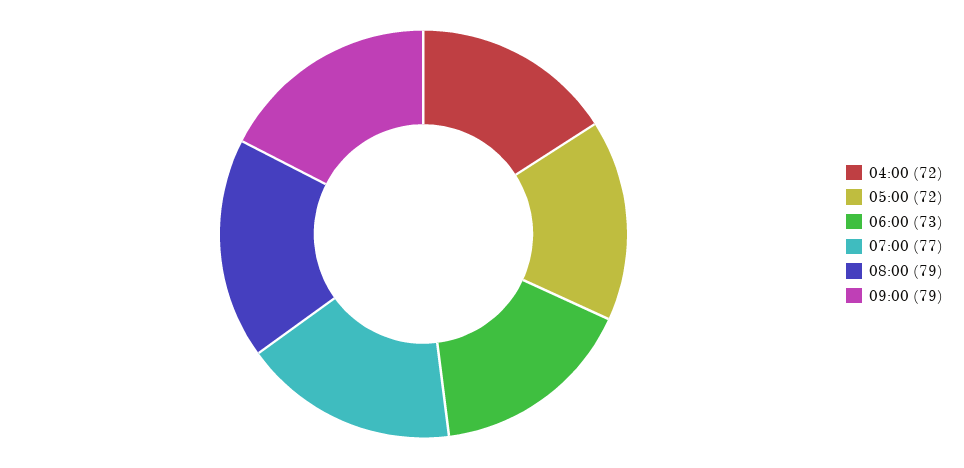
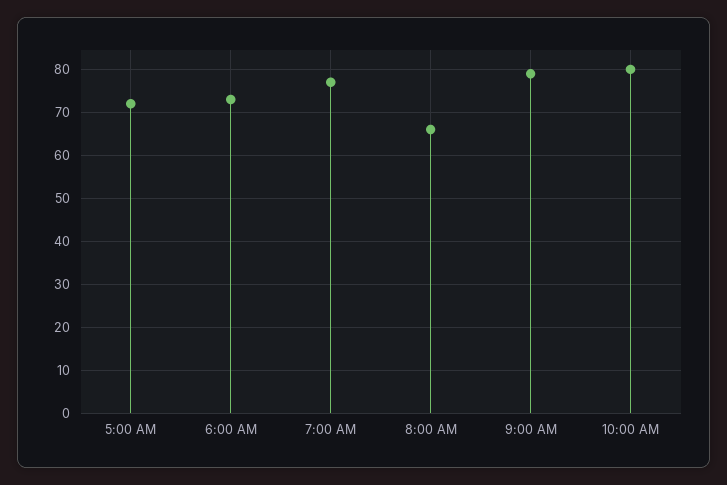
04:00: 72 -> none
08:00: 79 -> 65
10:00 AM: none -> 80

